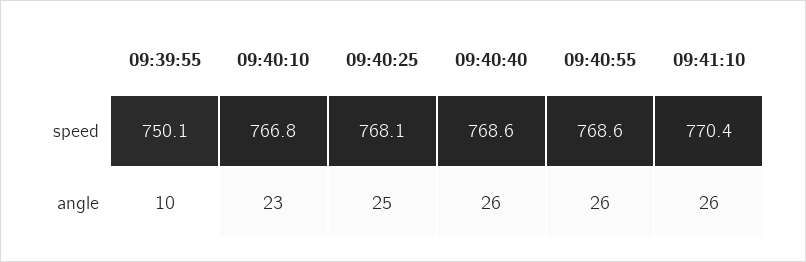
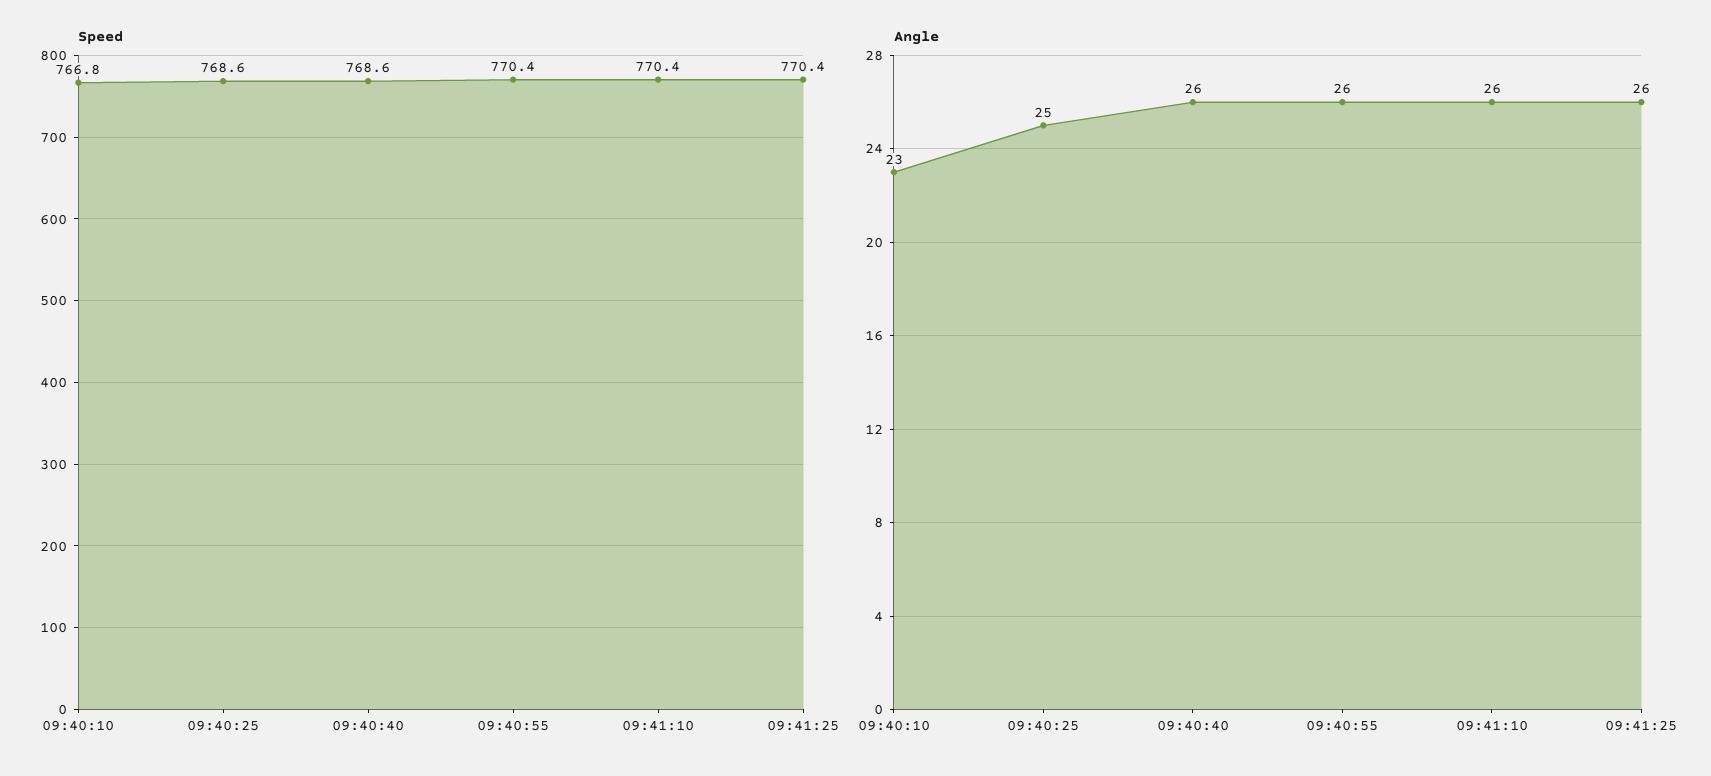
speed, 09:39:55: 750.1 -> none
speed, 09:40:25: 768.1 -> 768.6
speed, 09:40:55: 768.6 -> 770.4
angle, 09:39:55: 10 -> none
speed, 09:41:25: none -> 770.4
angle, 09:41:25: none -> 26

